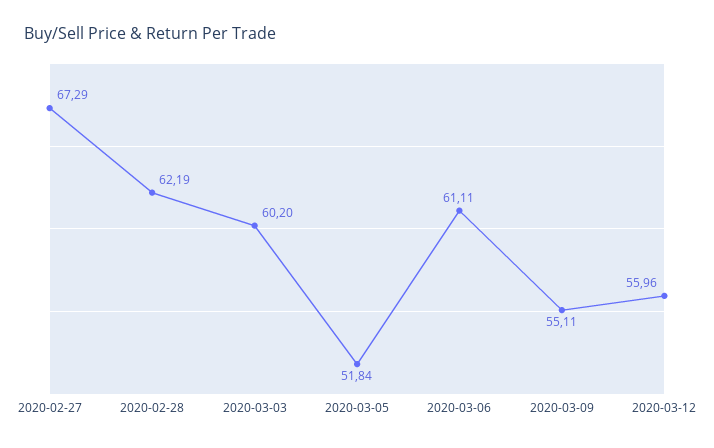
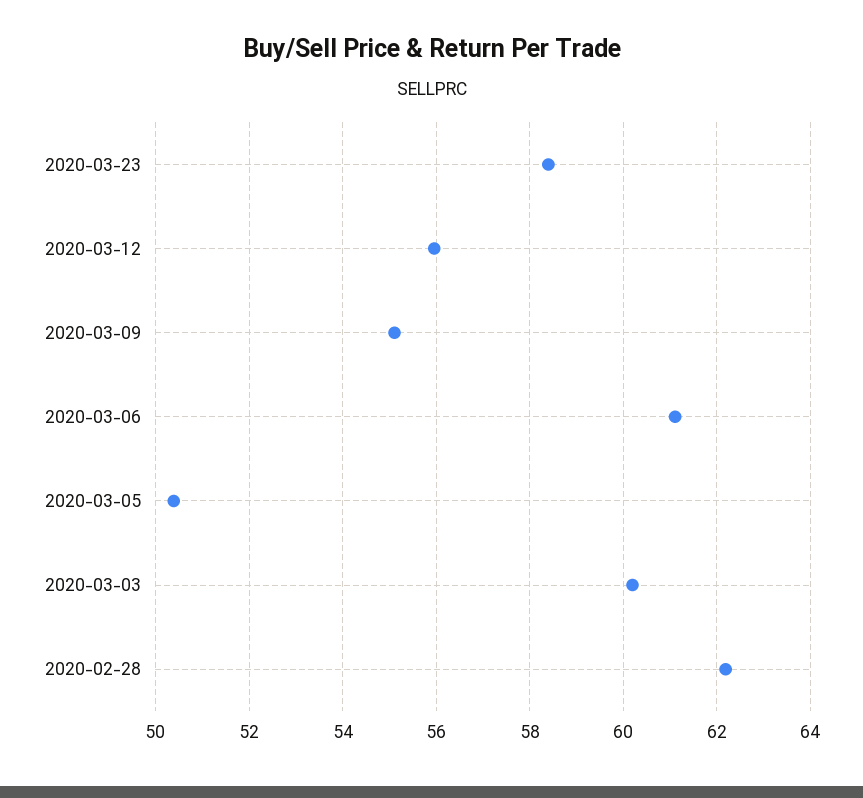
2020-02-27: 67.29 -> none
2020-03-05: 51.84 -> 50.4
2020-03-23: none -> 58.4

